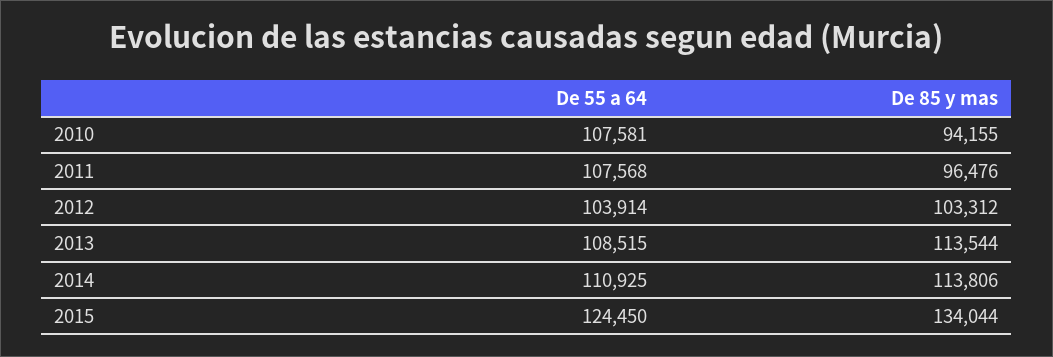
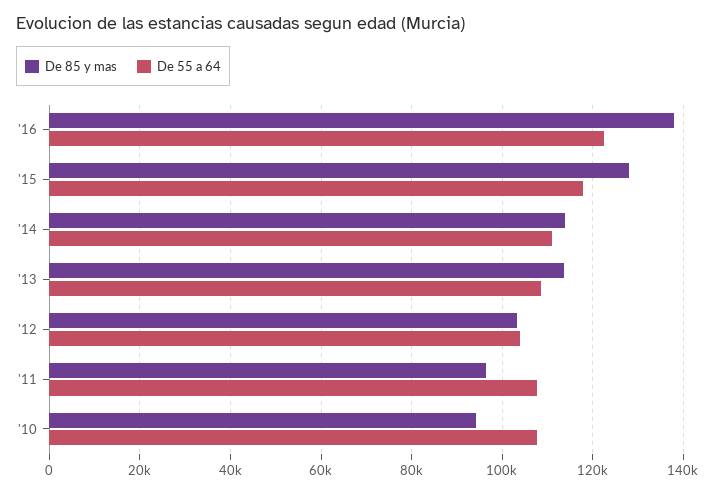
De 55 a 64, 2015: 124450 -> 118000
De 85 y mas, 2015: 134044 -> 128000
De 85 y mas, '16: none -> 138000
De 55 a 64, '16: none -> 122000

